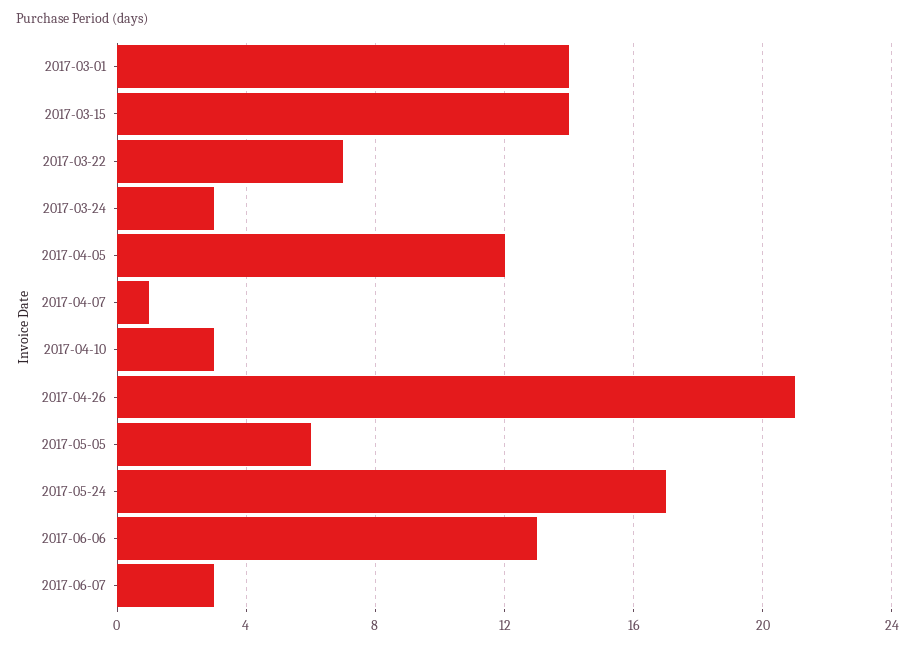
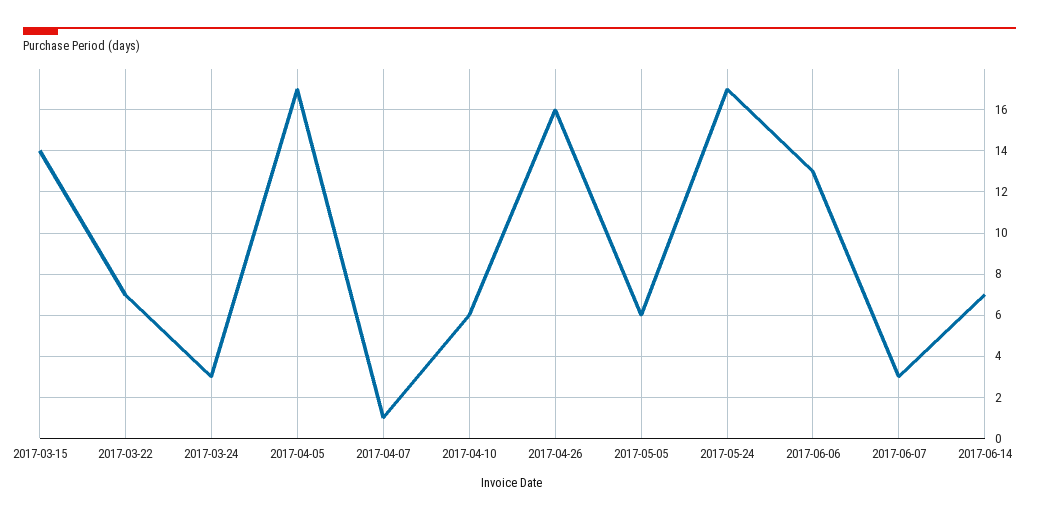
2017-03-01: 14 -> none
2017-04-05: 12 -> 17
2017-04-10: 3 -> 6
2017-04-26: 21 -> 16
2017-06-14: none -> 7

